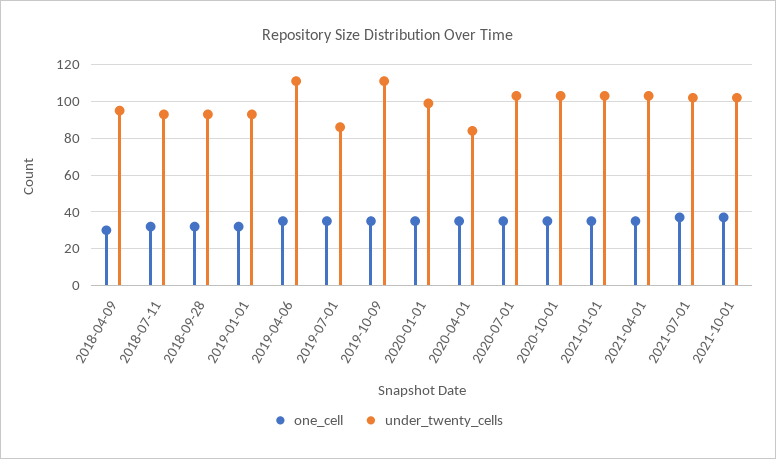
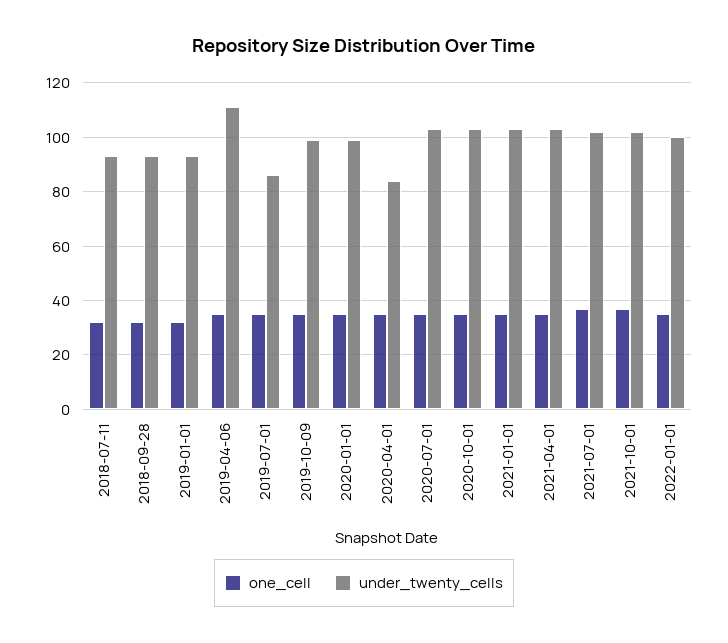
one_cell, 2018-04-09: 30 -> none
under_twenty_cells, 2018-04-09: 95 -> none
under_twenty_cells, 2019-10-09: 110 -> 100
one_cell, 2022-01-01: none -> 35
under_twenty_cells, 2022-01-01: none -> 100

